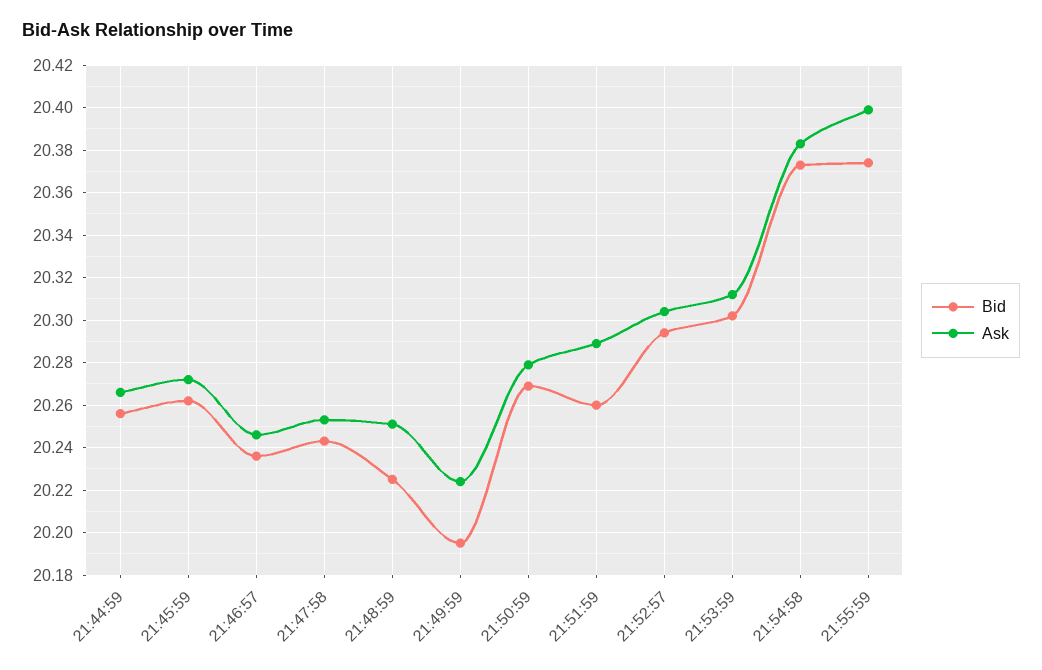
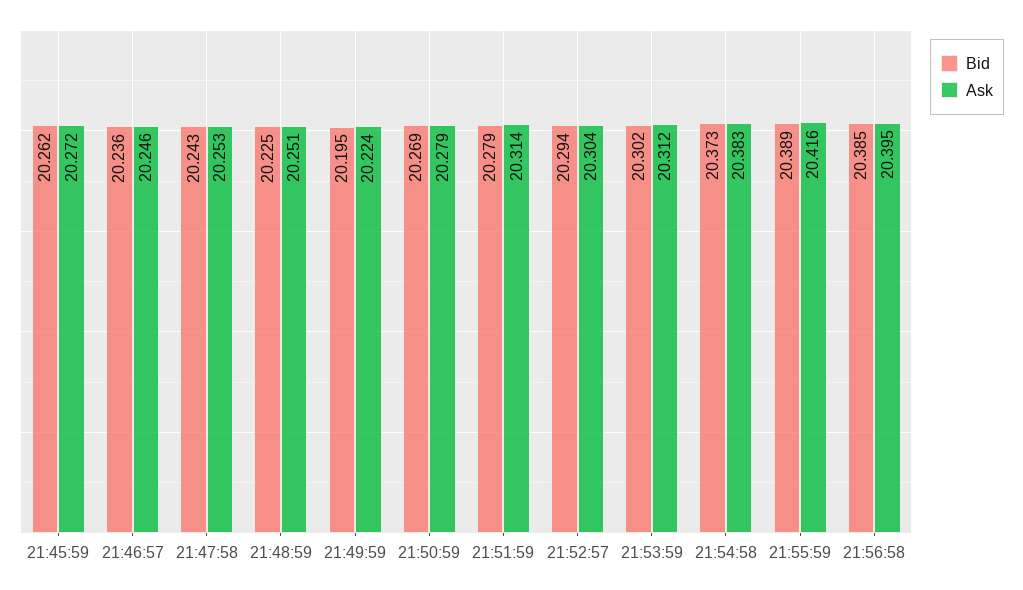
Bid, 21:44:59: 20.255 -> none
Ask, 21:44:59: 20.265 -> none
Bid, 21:51:59: 20.26 -> 20.279
Ask, 21:51:59: 20.29 -> 20.314
Bid, 21:55:59: 20.375 -> 20.389
Ask, 21:55:59: 20.4 -> 20.416
Bid, 21:56:58: none -> 20.385
Ask, 21:56:58: none -> 20.395

